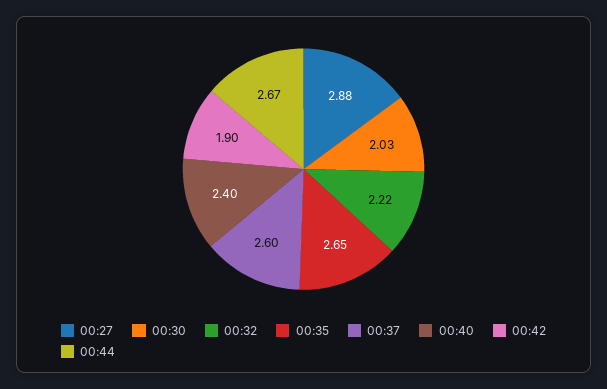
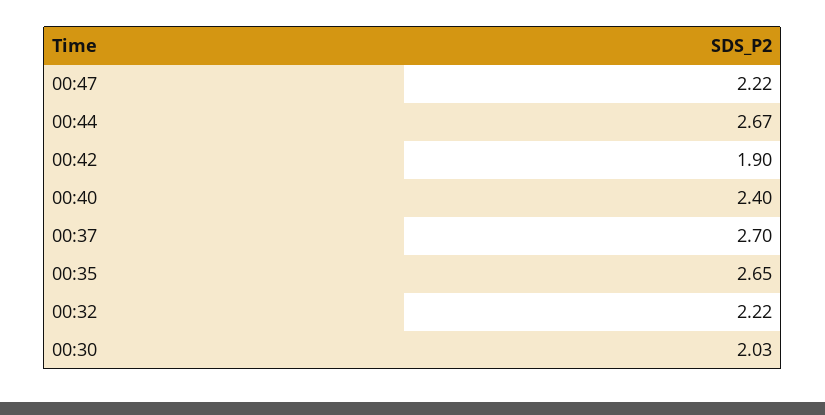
00:27: 2.88 -> none
00:37: 2.6 -> 2.7
00:47: none -> 2.22

